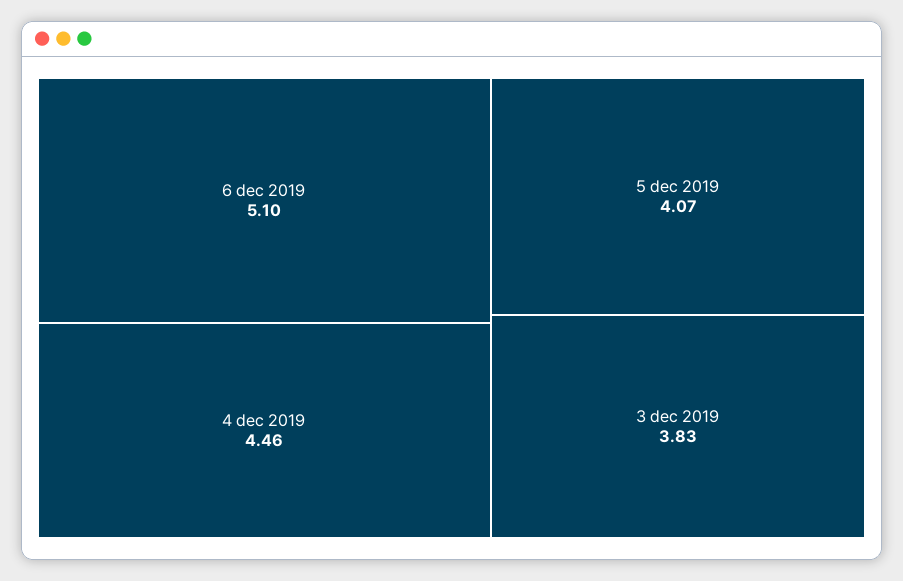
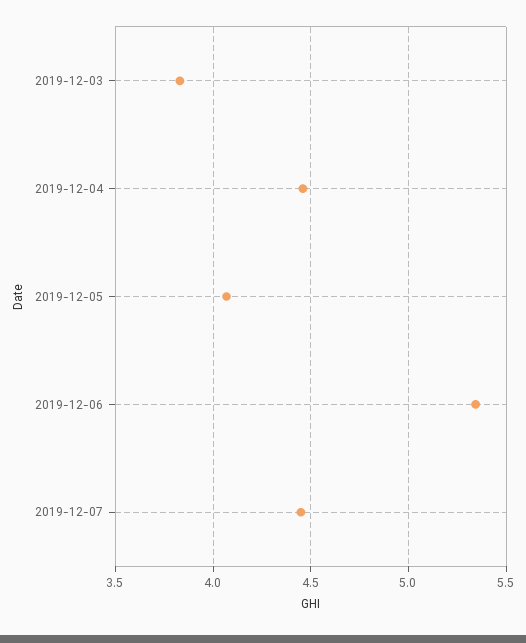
6 dec 2019: 5.1 -> 5.35
2019-12-07: none -> 4.45

